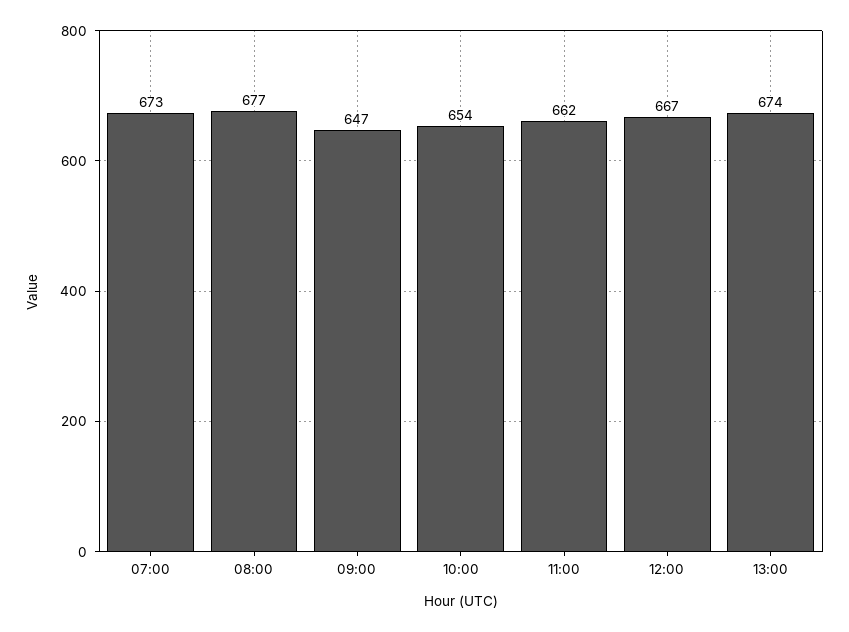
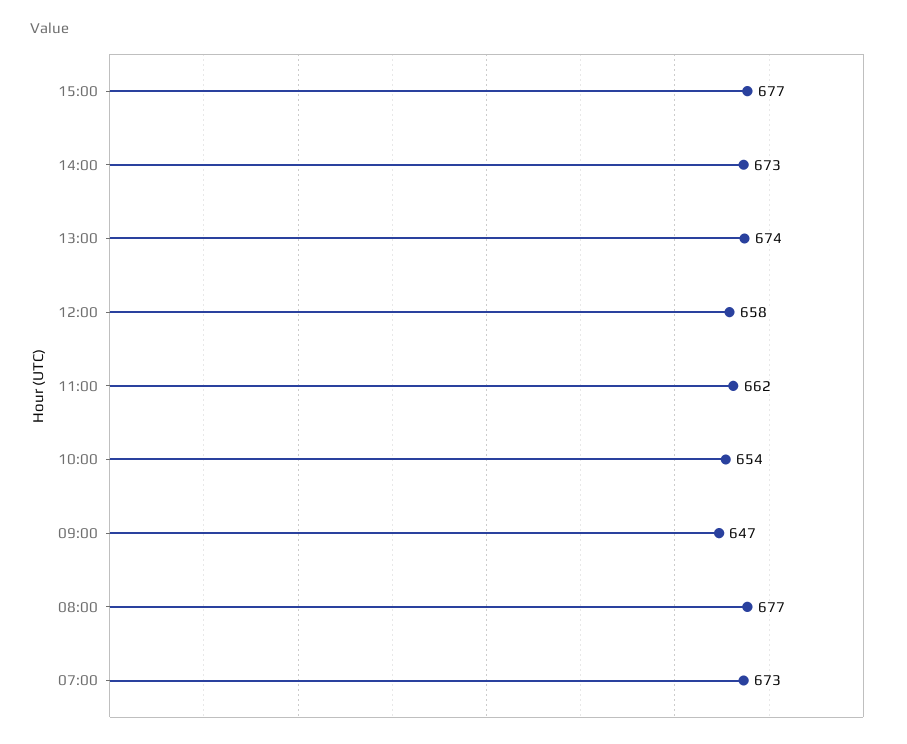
12:00: 667 -> 658
15:00: none -> 677
14:00: none -> 673

